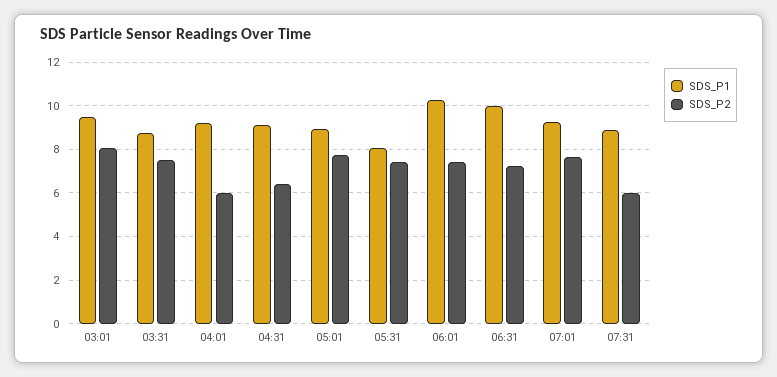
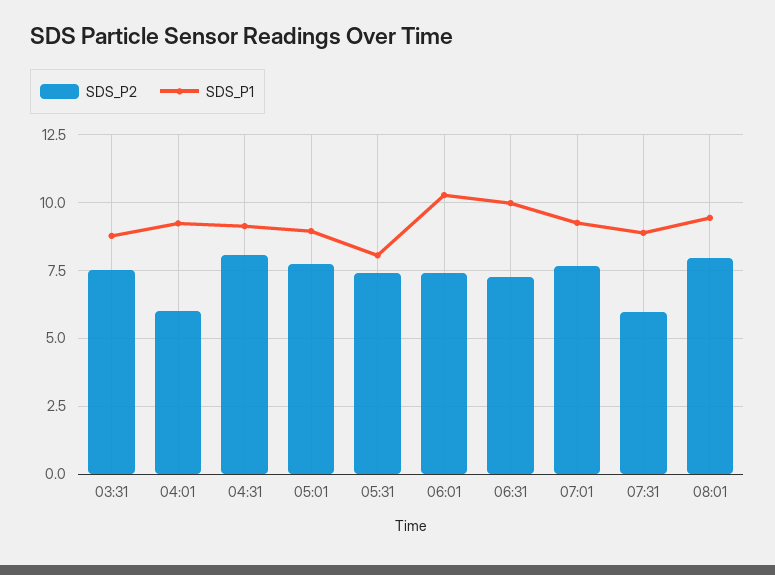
SDS_P1, 03:01: 9.5 -> none
SDS_P2, 03:01: 8 -> none
SDS_P2, 04:31: 6.5 -> 8
SDS_P2, 08:01: none -> 8
SDS_P1, 08:01: none -> 9.5

